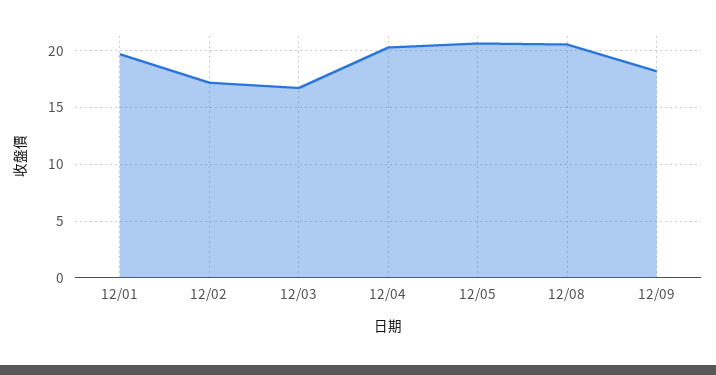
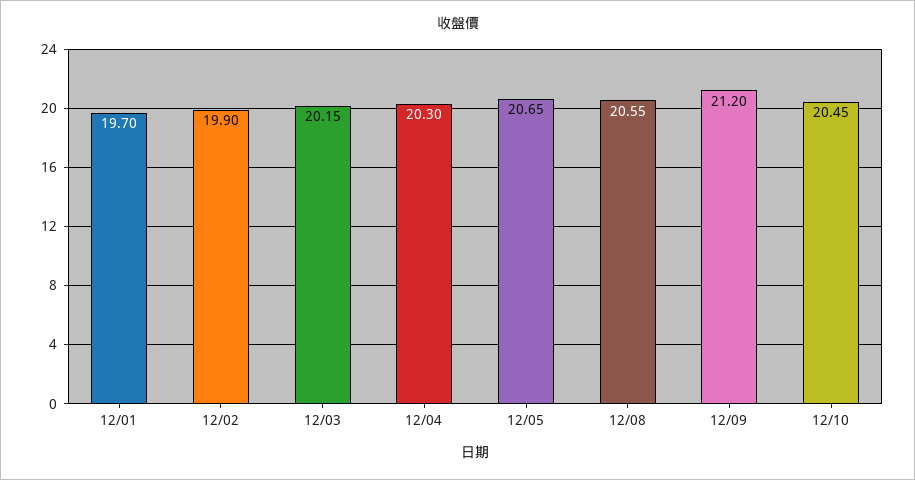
12/02: 17 -> 19.9
12/03: 17 -> 20.15
12/09: 18 -> 21.2
12/10: none -> 20.45

